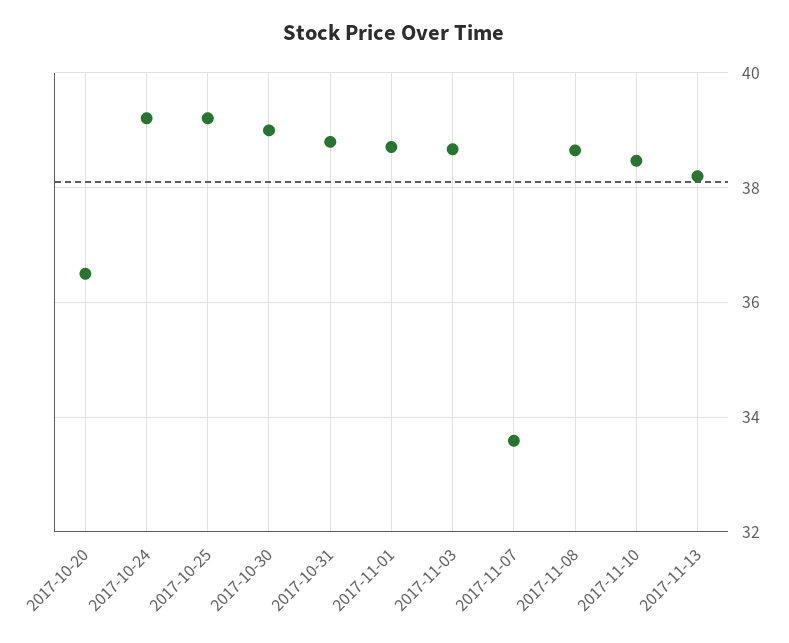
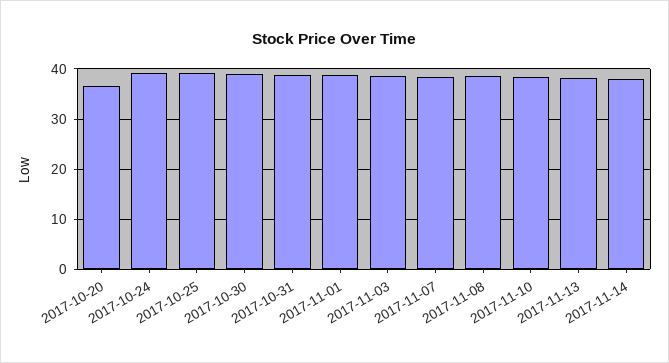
2017-11-07: 33.6 -> 38
2017-11-14: none -> 38

